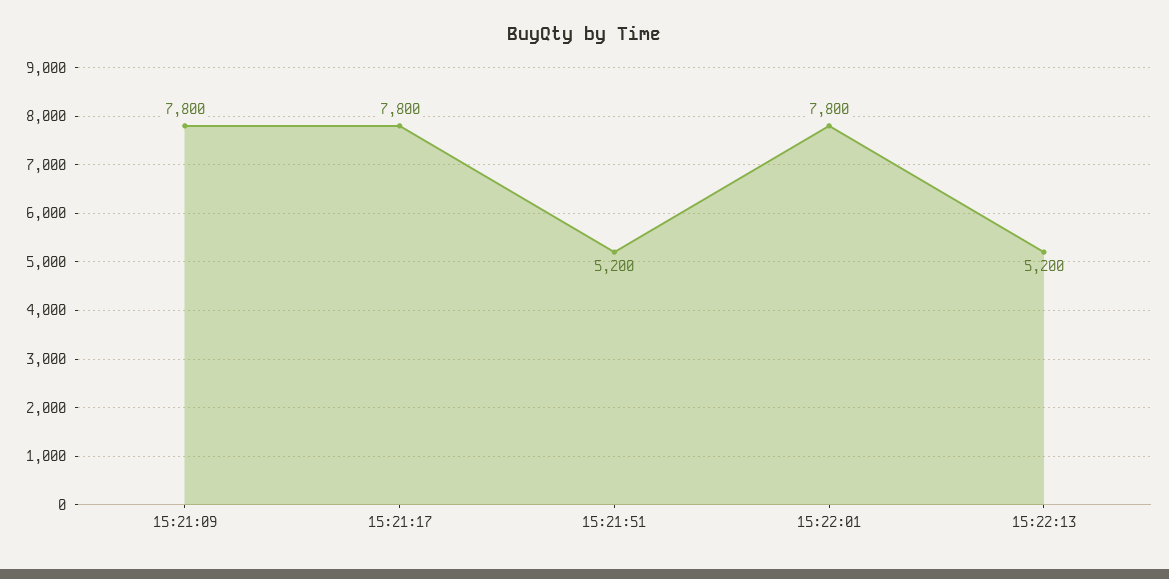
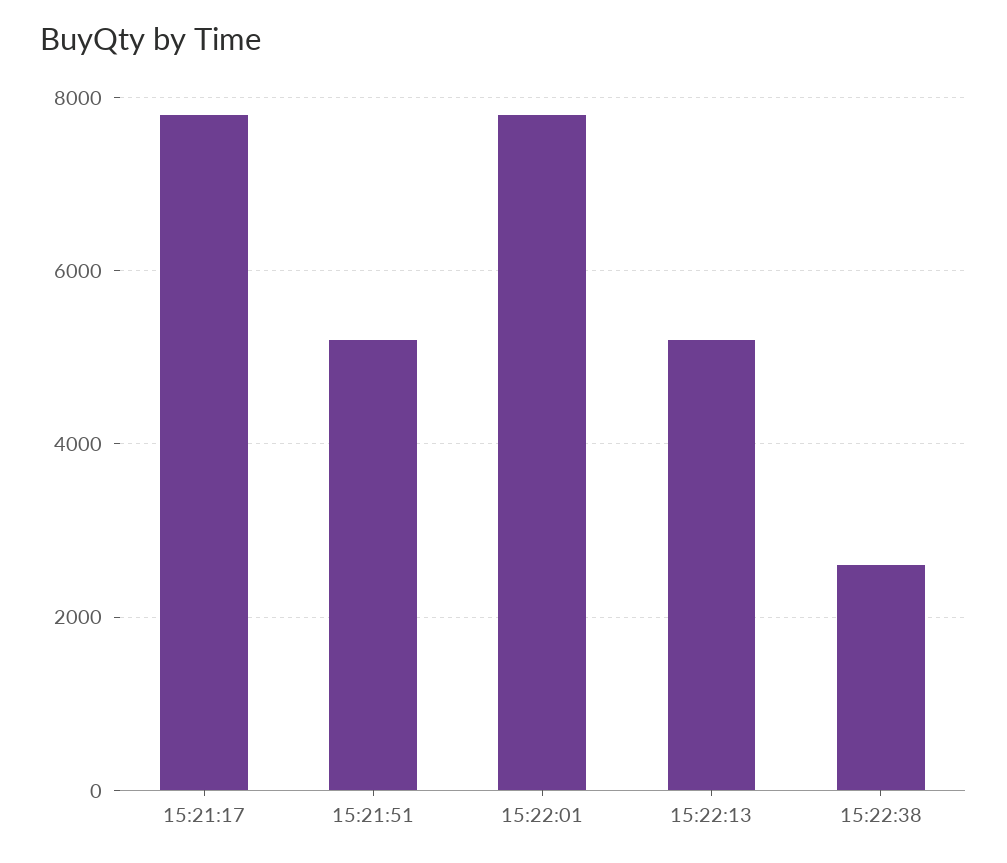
15:21:09: 7800 -> none
15:22:38: none -> 2600

